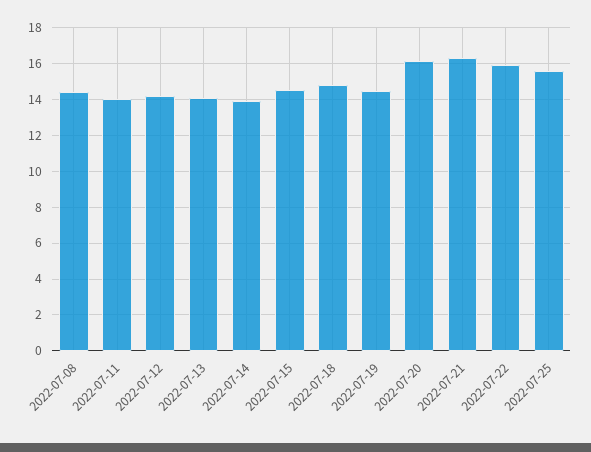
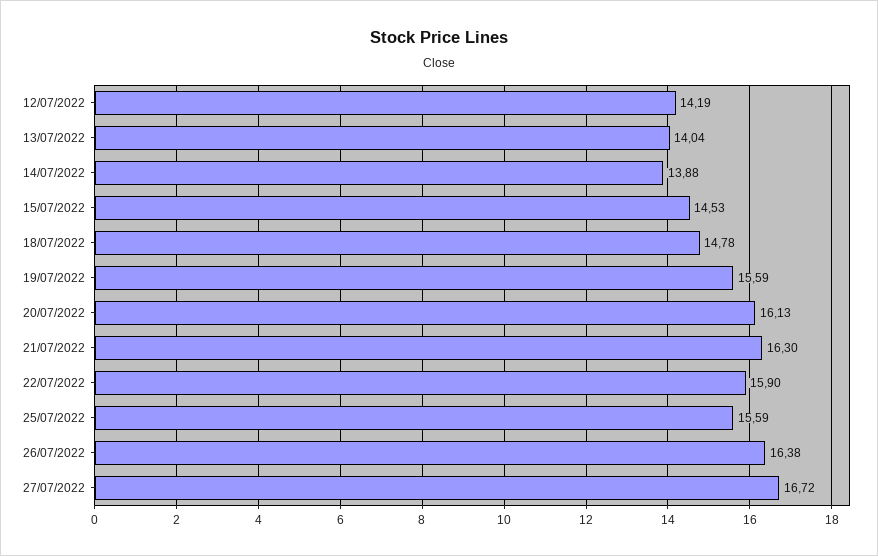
2022-07-08: 14.5 -> none
2022-07-11: 14 -> none
2022-07-19: 14.5 -> 15.59
26/07/2022: none -> 16.38
27/07/2022: none -> 16.72

